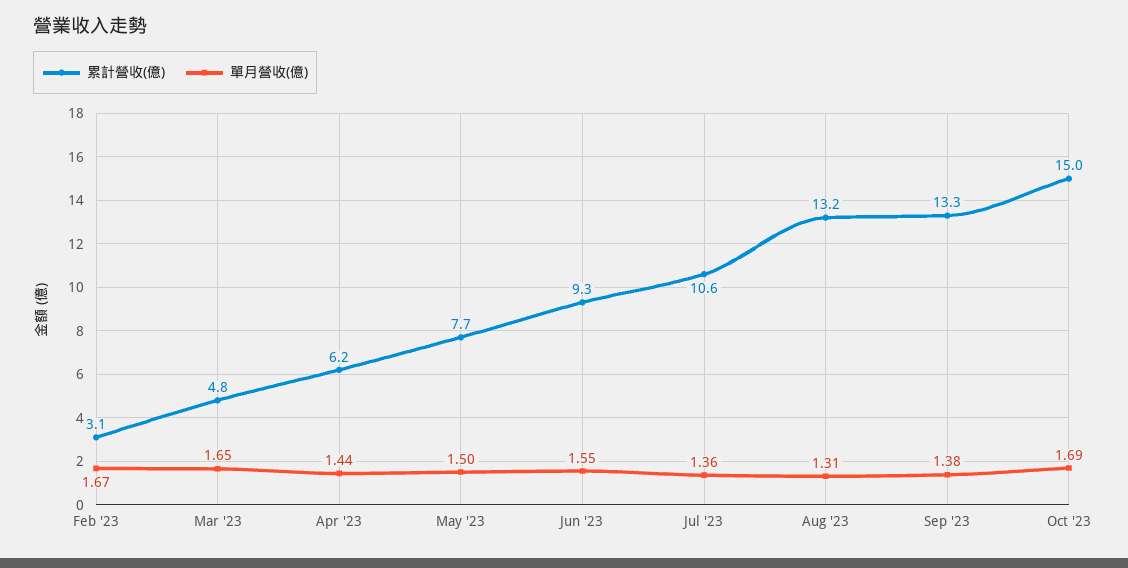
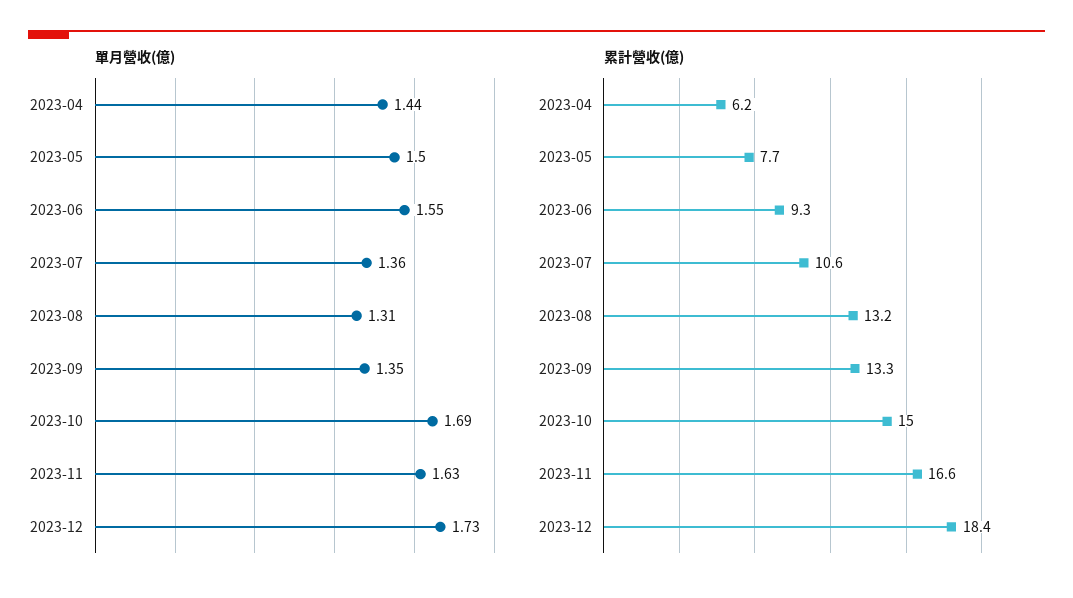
累計營收(億), Feb '23: 3.1 -> none
單月營收(億), Feb '23: 1.67 -> none
累計營收(億), Mar '23: 4.8 -> none
單月營收(億), Mar '23: 1.65 -> none
單月營收(億), Sep '23: 1.38 -> 1.35
單月營收(億), 2023-11: none -> 1.63
單月營收(億), 2023-12: none -> 1.73
累計營收(億), 2023-11: none -> 16.6
累計營收(億), 2023-12: none -> 18.4

